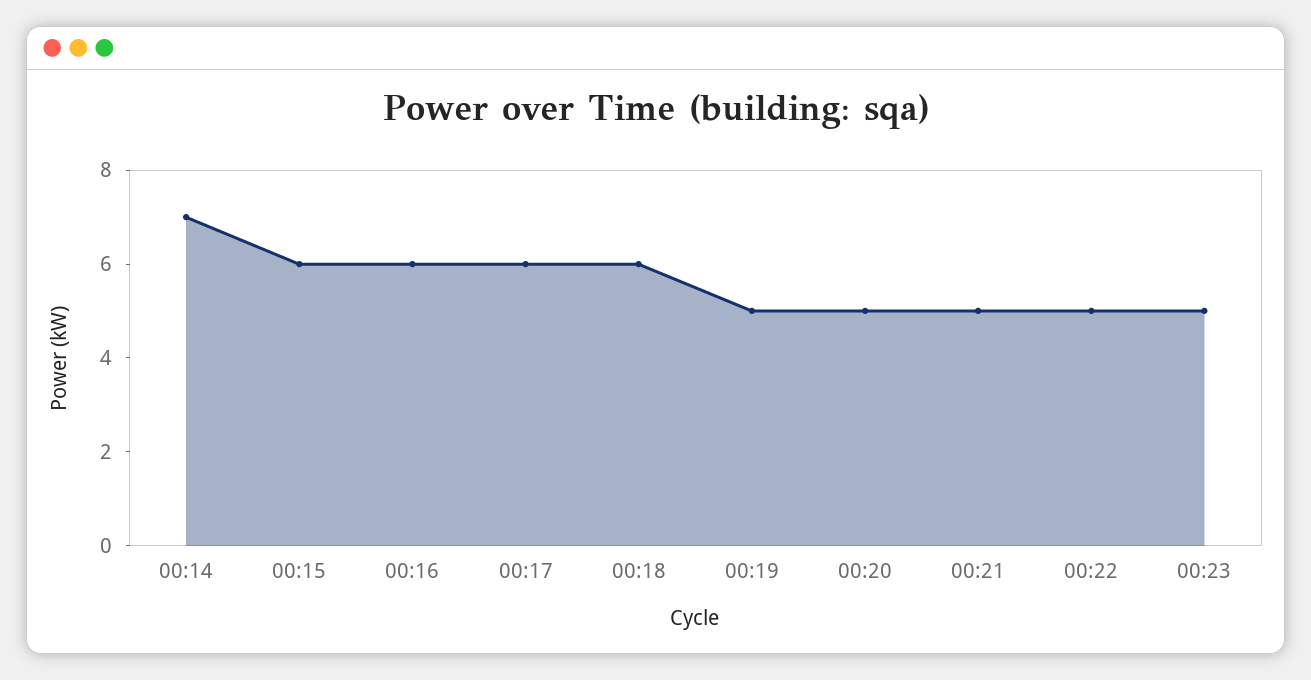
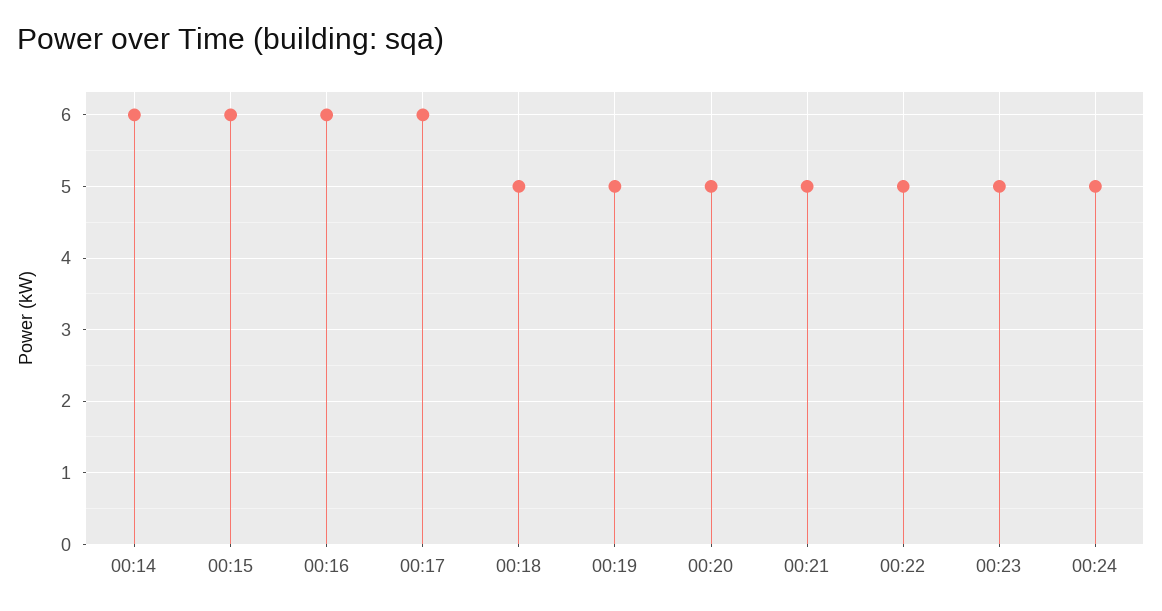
00:14: 7 -> 6
00:18: 6 -> 5
00:24: none -> 5

